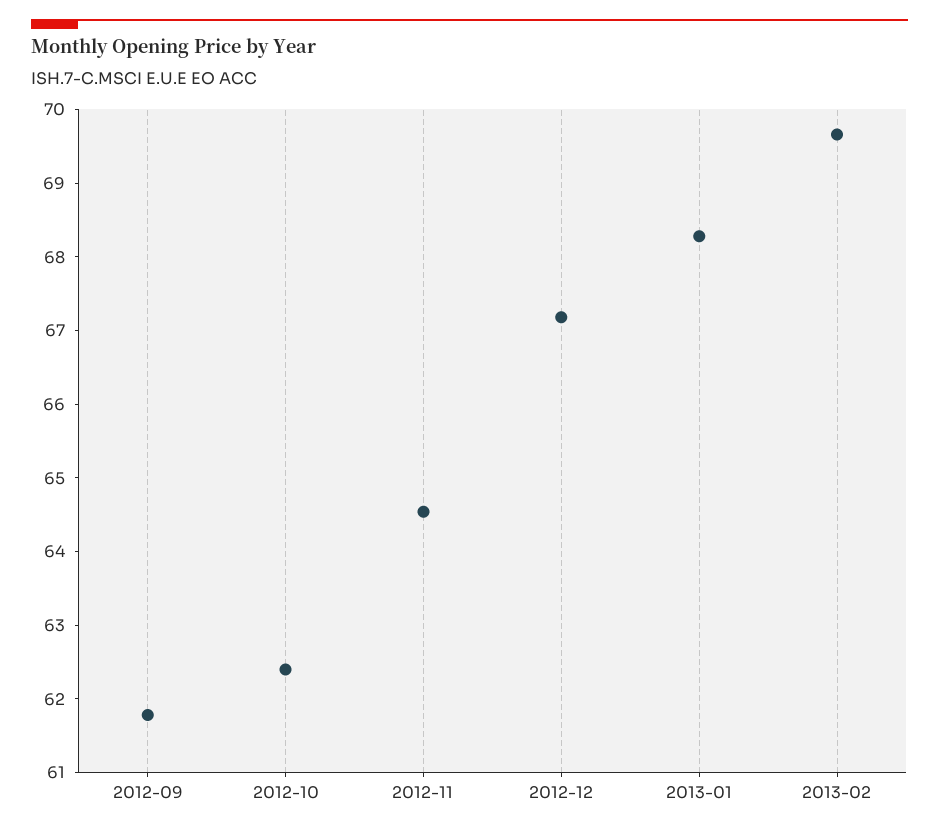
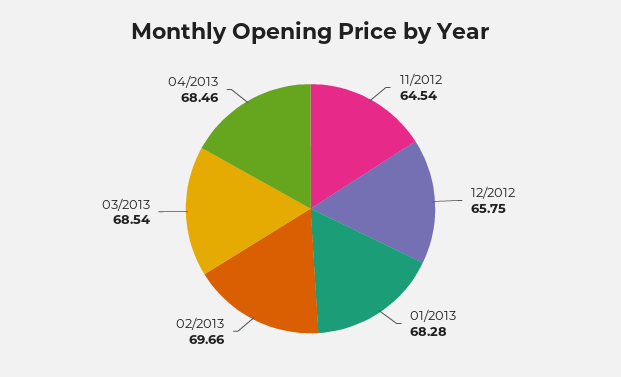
2012-09: 61.8 -> none
2012-10: 62.4 -> none
2012-12: 67.2 -> 65.75
03/2013: none -> 68.54
04/2013: none -> 68.46

